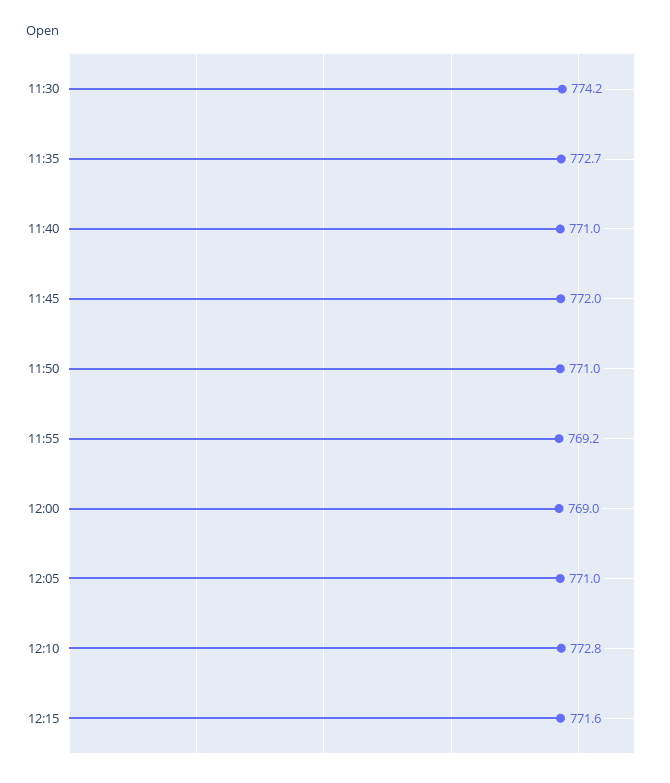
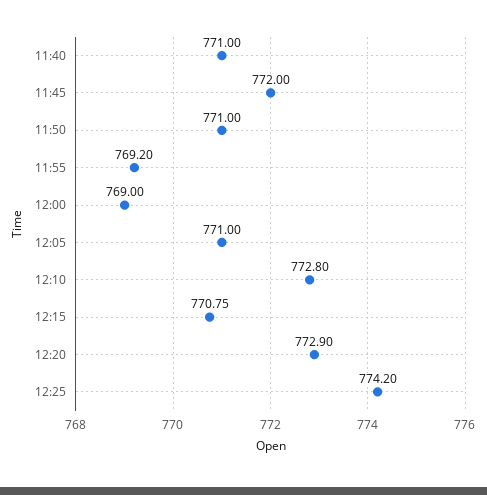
11:30: 774.2 -> none
11:35: 772.7 -> none
12:15: 771.6 -> 770.75
12:20: none -> 772.9
12:25: none -> 774.2

